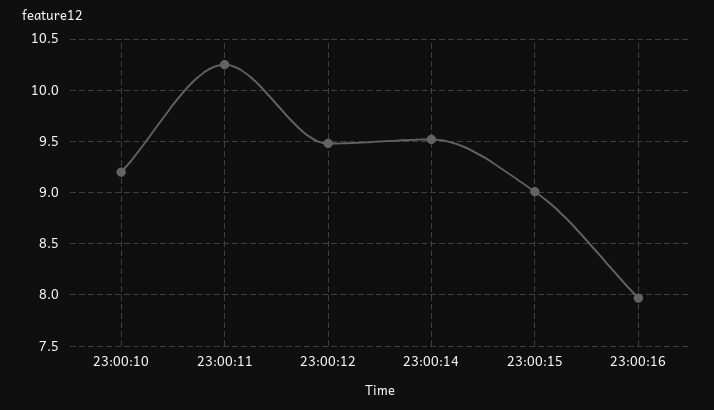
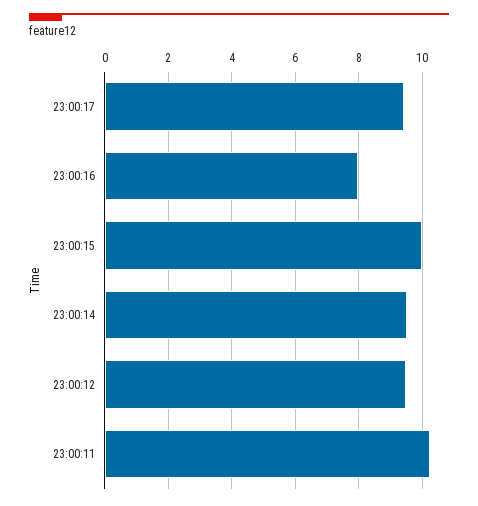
23:00:10: 9.2 -> none
23:00:15: 9 -> 10
23:00:17: none -> 9.4

